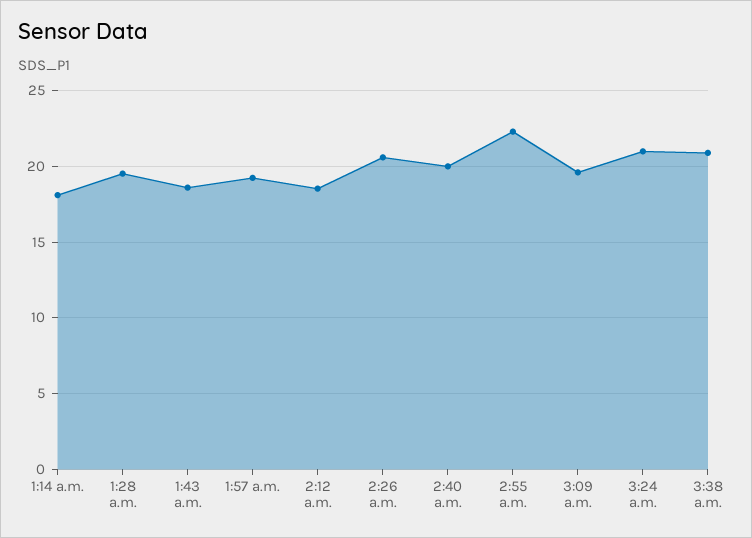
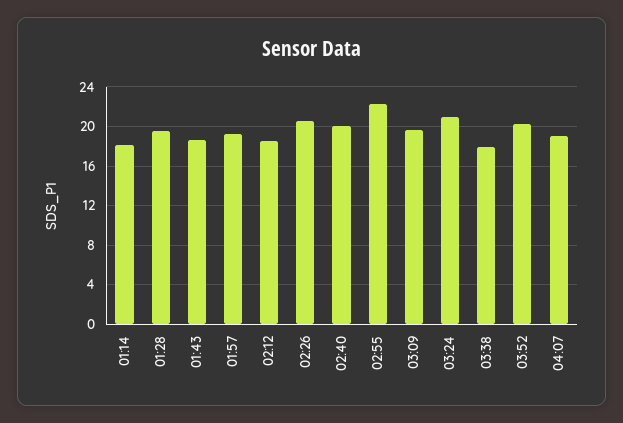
3:38 a.m.: 21 -> 18
03:52: none -> 20
04:07: none -> 19

